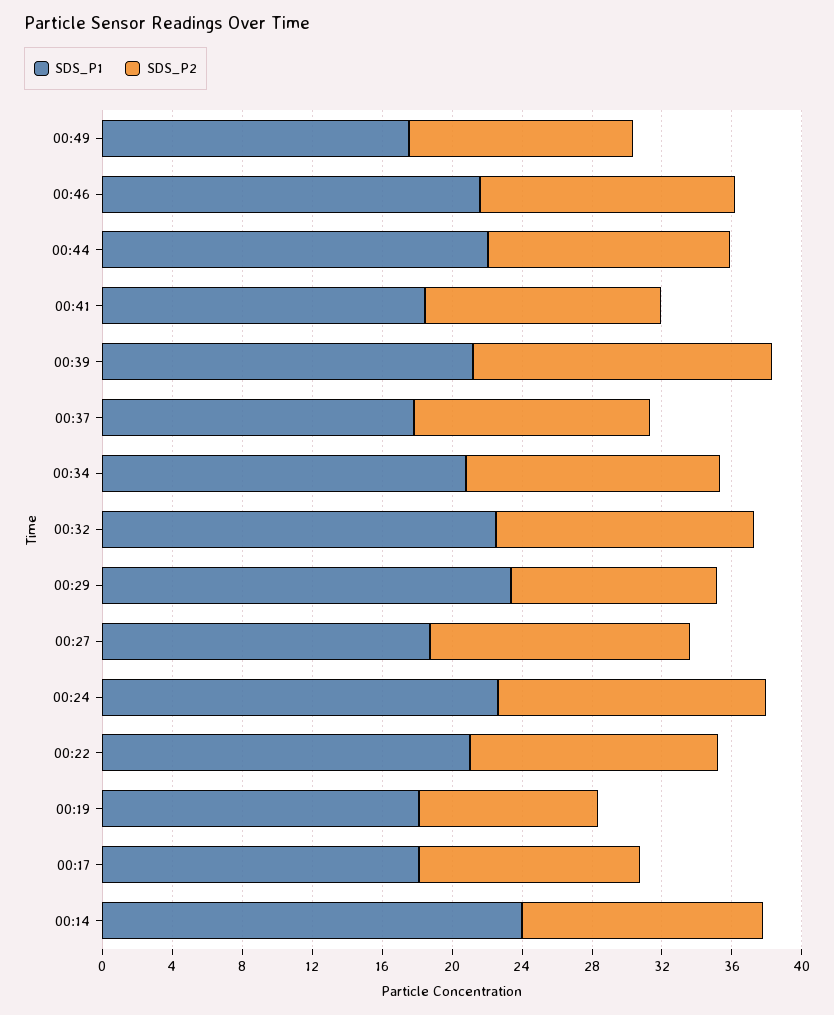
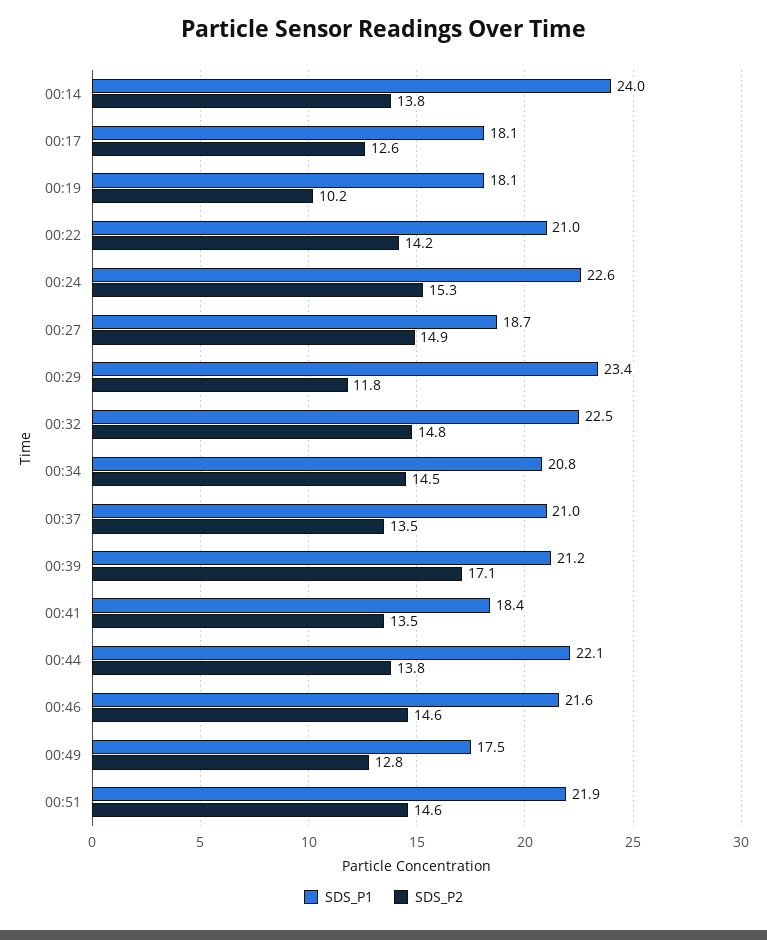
SDS_P1, 00:37: 18 -> 21
SDS_P1, 00:51: none -> 21.9
SDS_P2, 00:51: none -> 14.6

